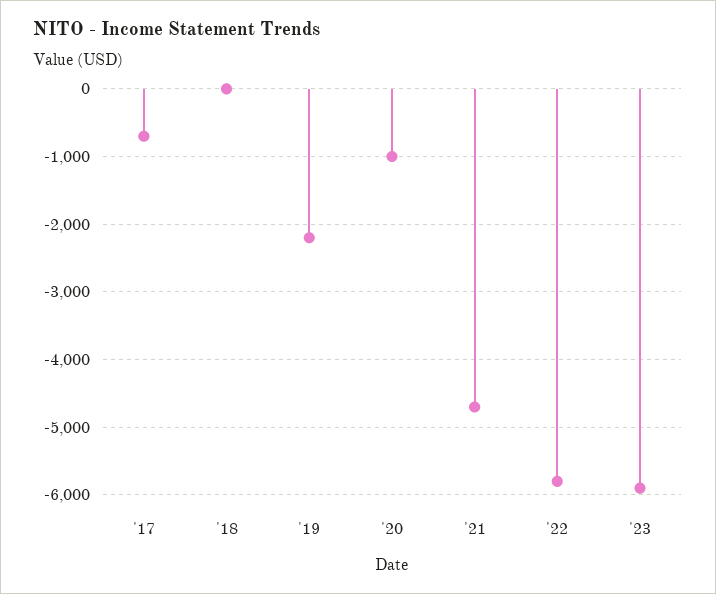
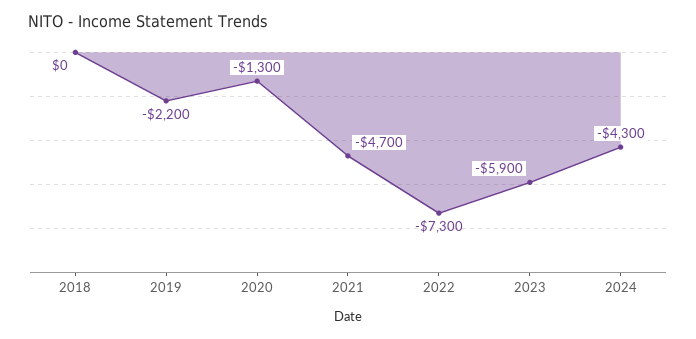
'17: -700 -> none
'20: -1000 -> -1300
'22: -5800 -> -7300
2024: none -> -4300

